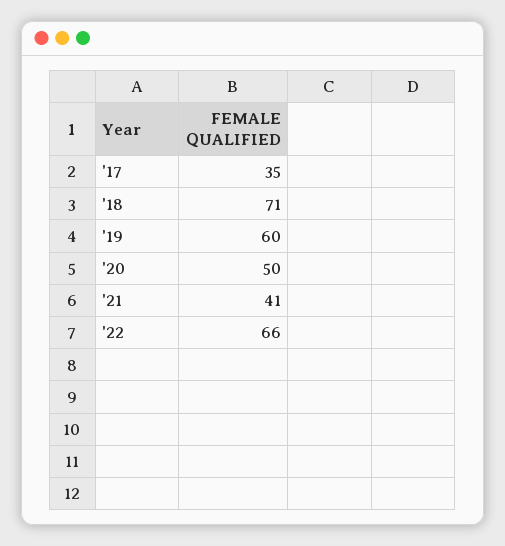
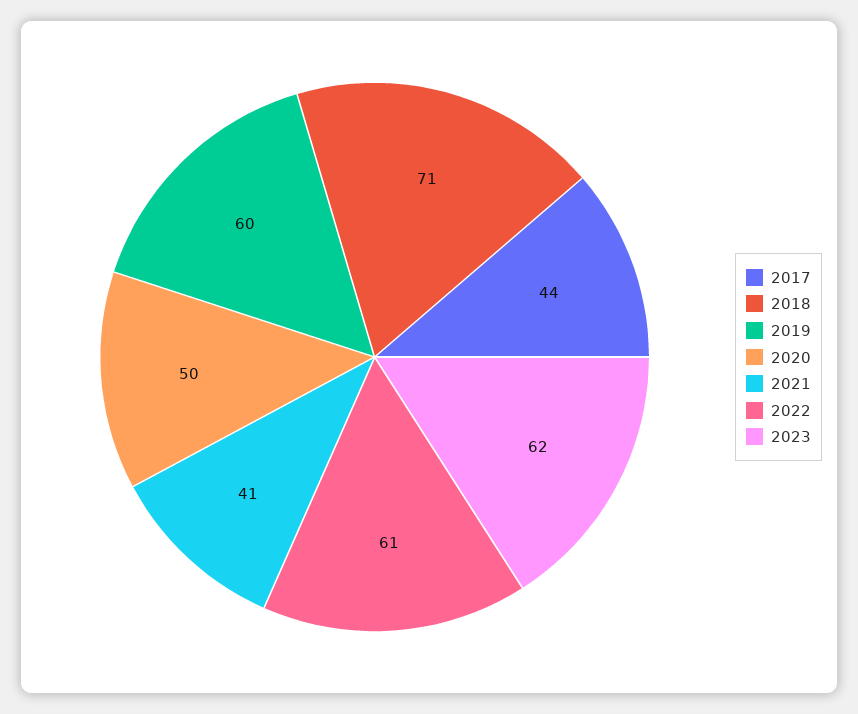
'17: 35 -> 44
'22: 66 -> 61
2023: none -> 62

